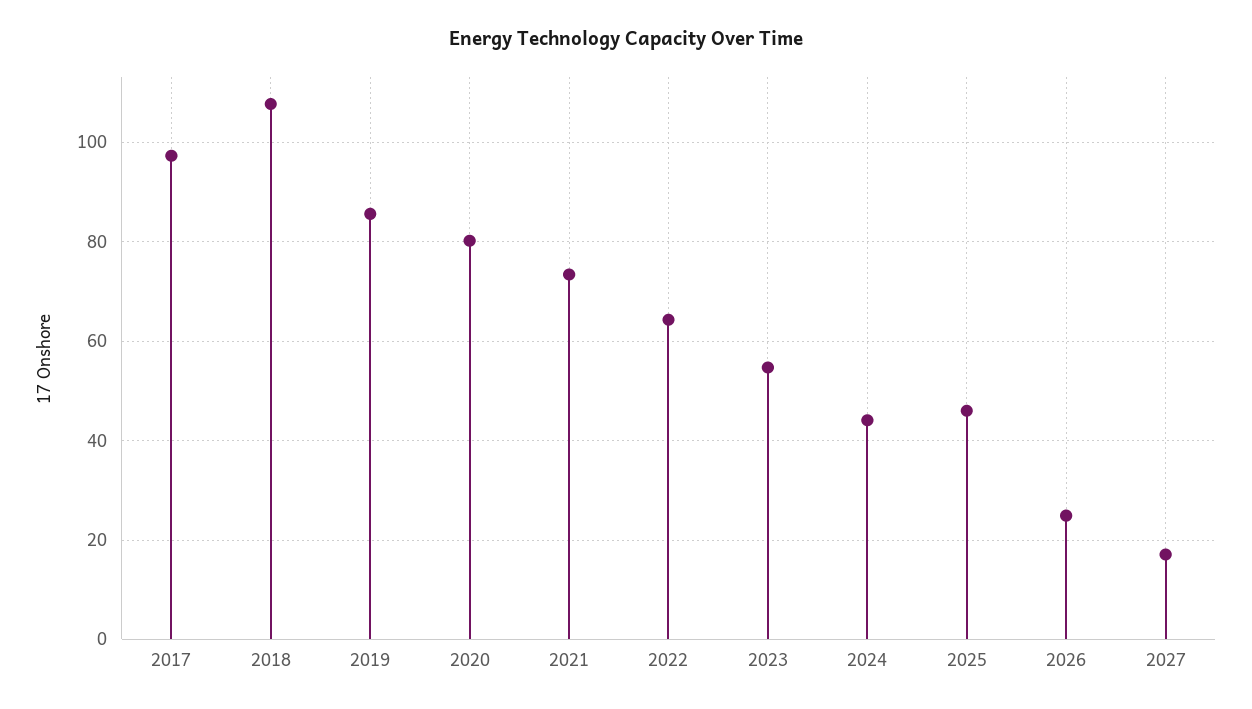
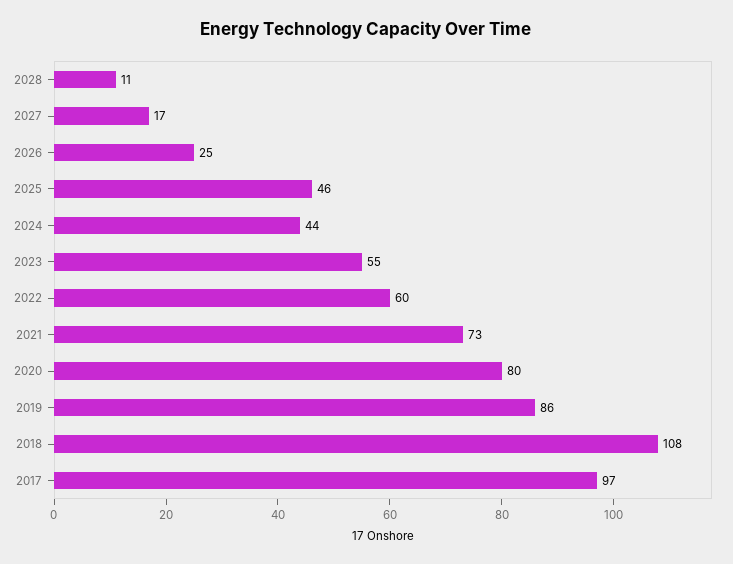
2022: 64 -> 60
2028: none -> 11

